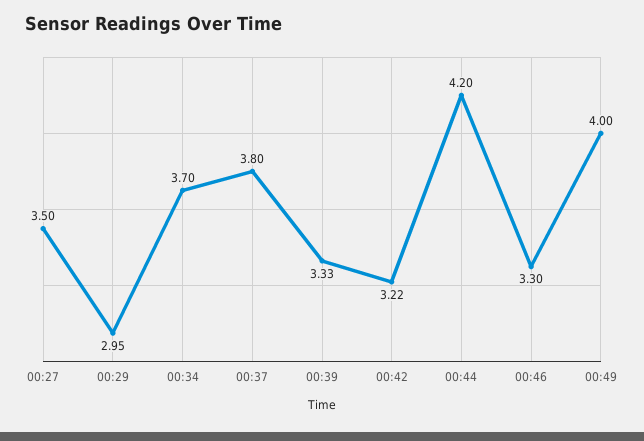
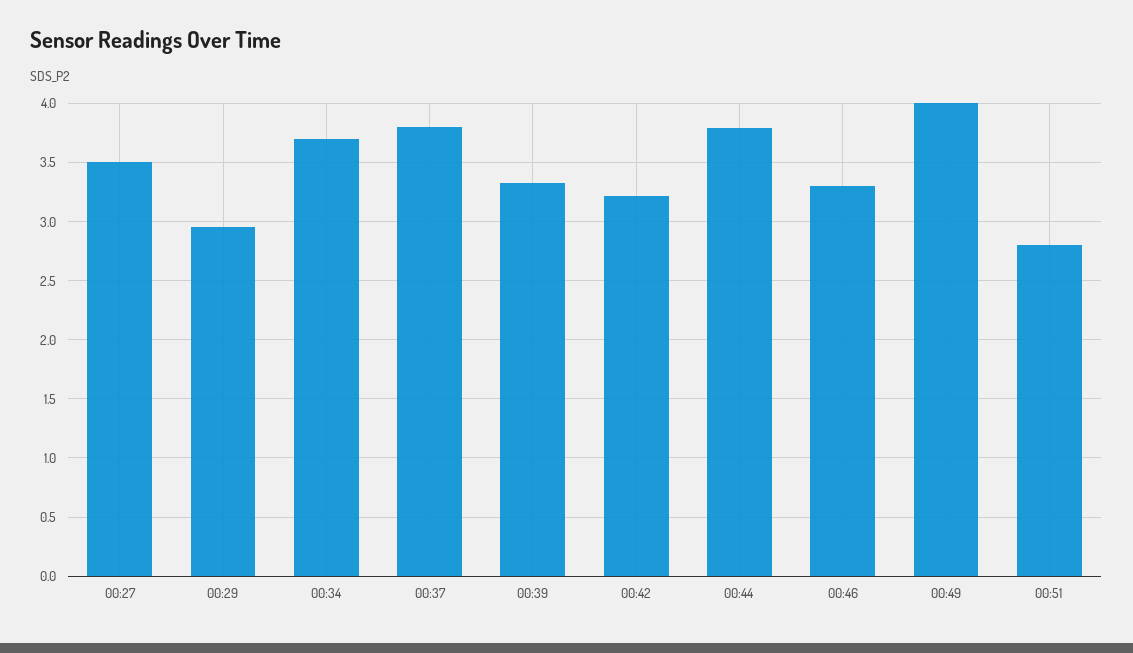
00:44: 4.2 -> 3.8
00:51: none -> 2.8

